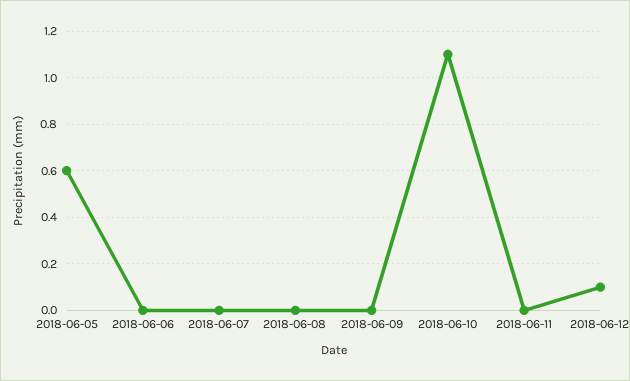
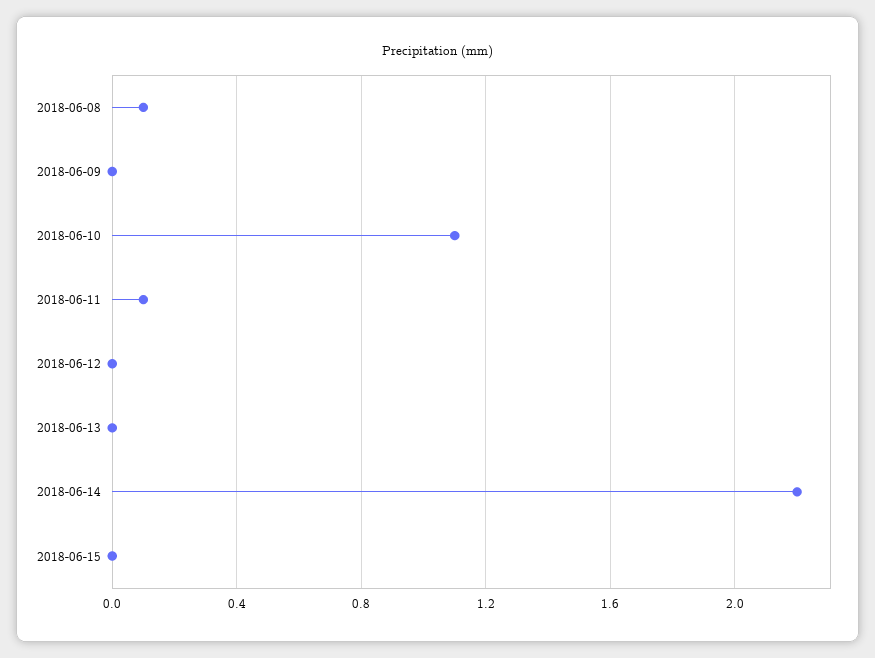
2018-06-05: 0.6 -> none
2018-06-06: 0 -> none
2018-06-07: 0 -> none
2018-06-08: 0 -> 0.1
2018-06-11: 0 -> 0.1
2018-06-12: 0.1 -> 0
2018-06-13: none -> 0
2018-06-14: none -> 2.2
2018-06-15: none -> 0

